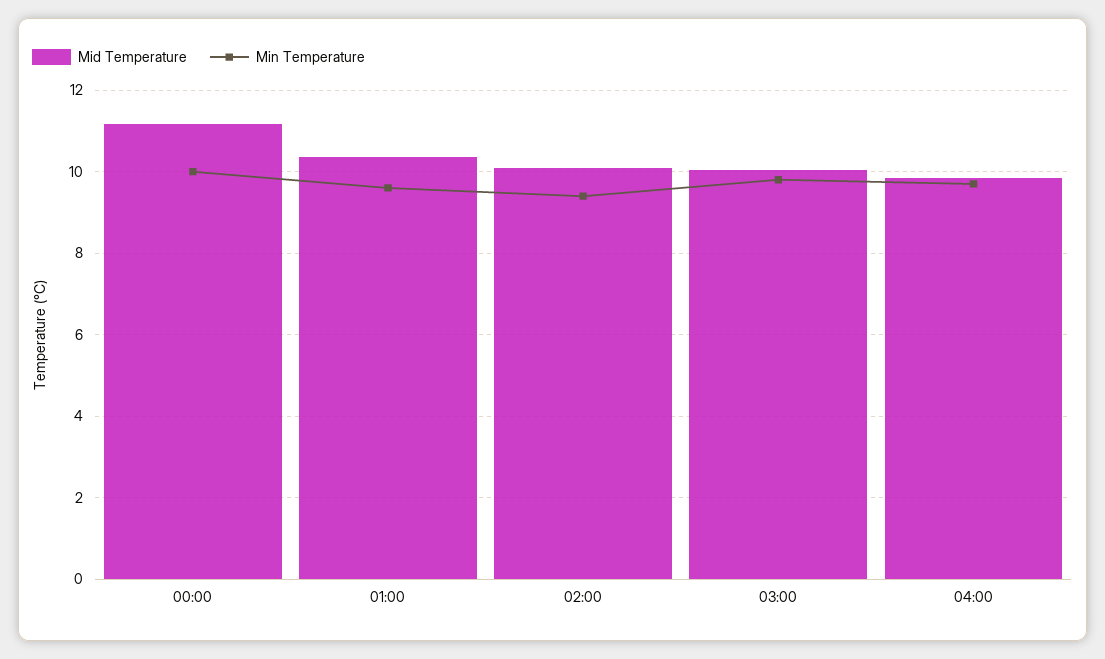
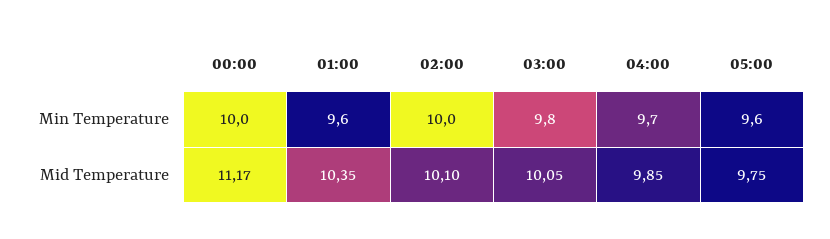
Min Temperature, 02:00: 9.4 -> 10
Min Temperature, 05:00: none -> 9.6
Mid Temperature, 05:00: none -> 9.75

